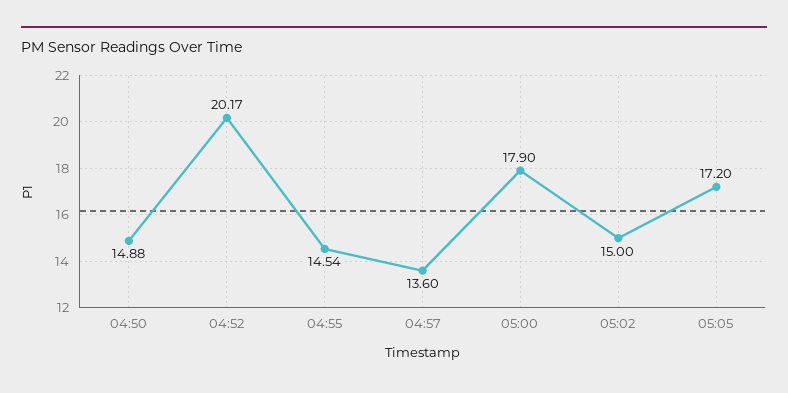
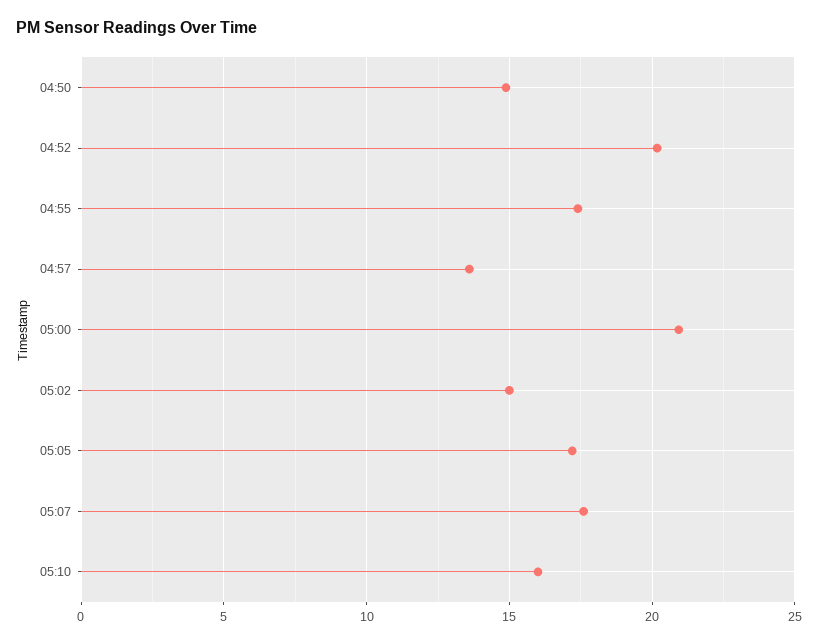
04:55: 14.54 -> 17.5
05:00: 17.9 -> 21
05:07: none -> 17.5
05:10: none -> 16

